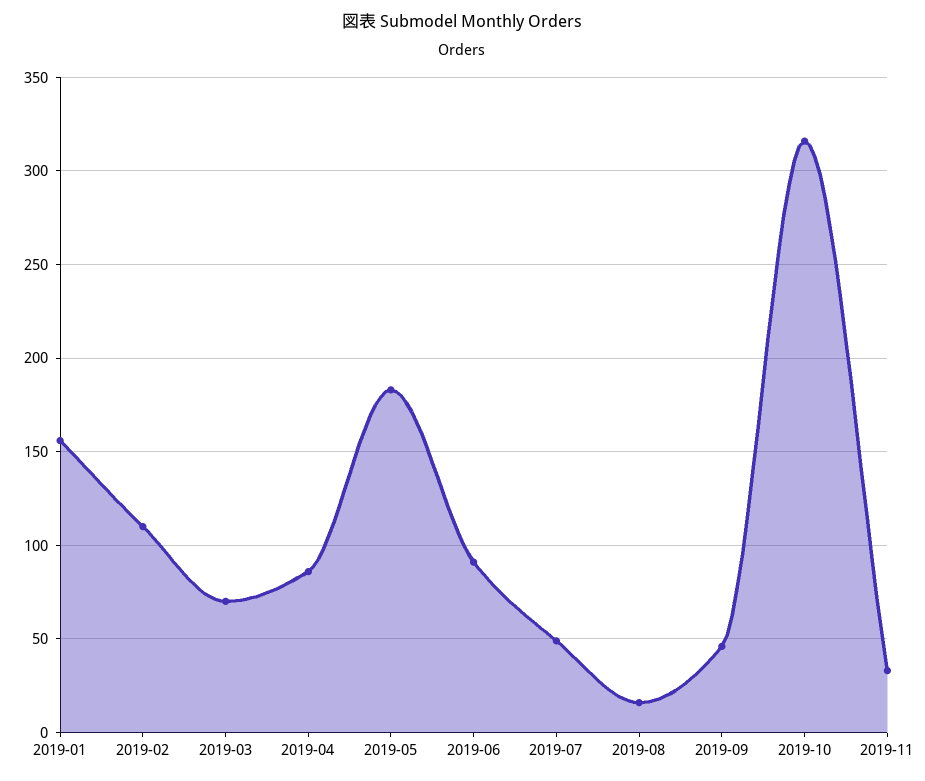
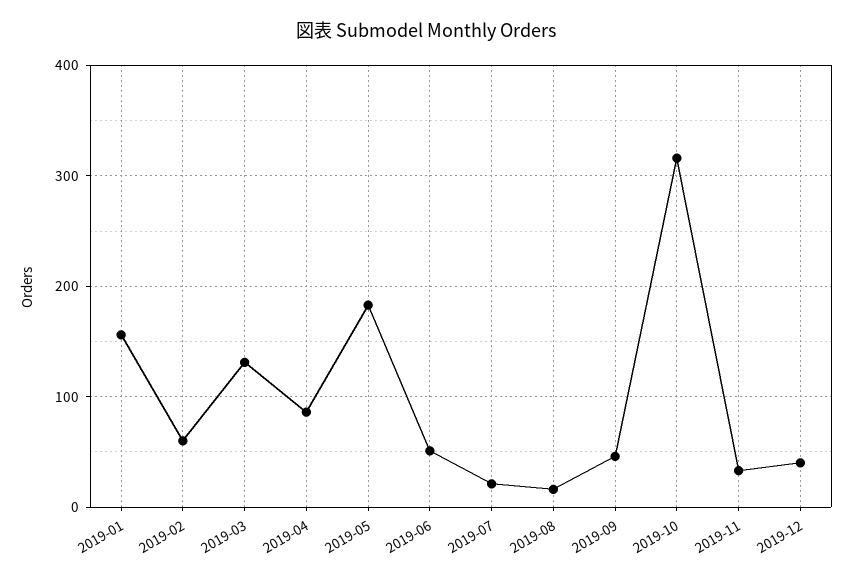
2019-02: 110 -> 60
2019-03: 70 -> 130
2019-06: 90 -> 50
2019-07: 50 -> 20
2019-12: none -> 40

